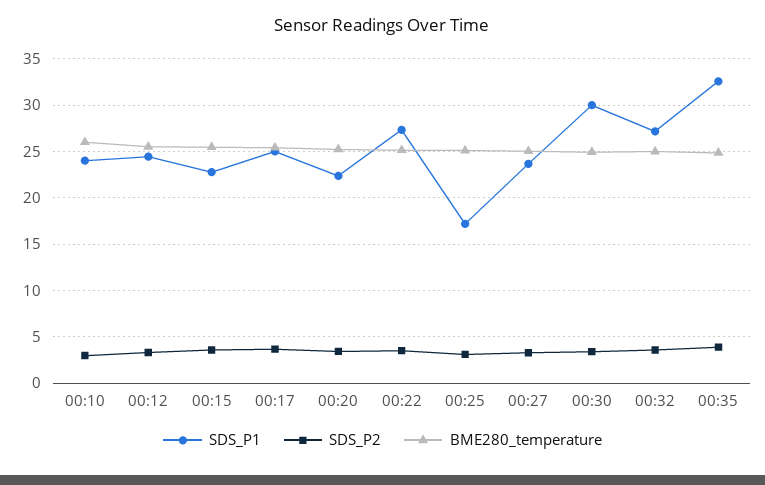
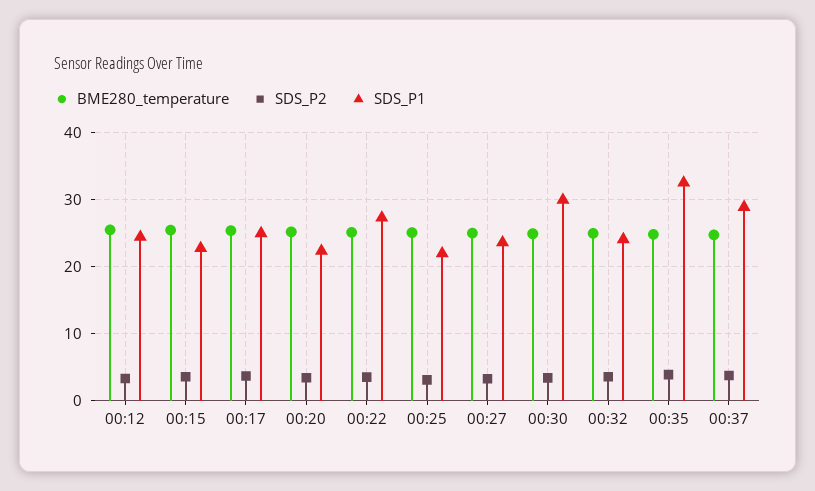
SDS_P1, 00:10: 24 -> none
SDS_P2, 00:10: 3 -> none
BME280_temperature, 00:10: 26 -> none
SDS_P1, 00:25: 17 -> 22
SDS_P1, 00:32: 27 -> 24
BME280_temperature, 00:37: none -> 25
SDS_P2, 00:37: none -> 4
SDS_P1, 00:37: none -> 29

